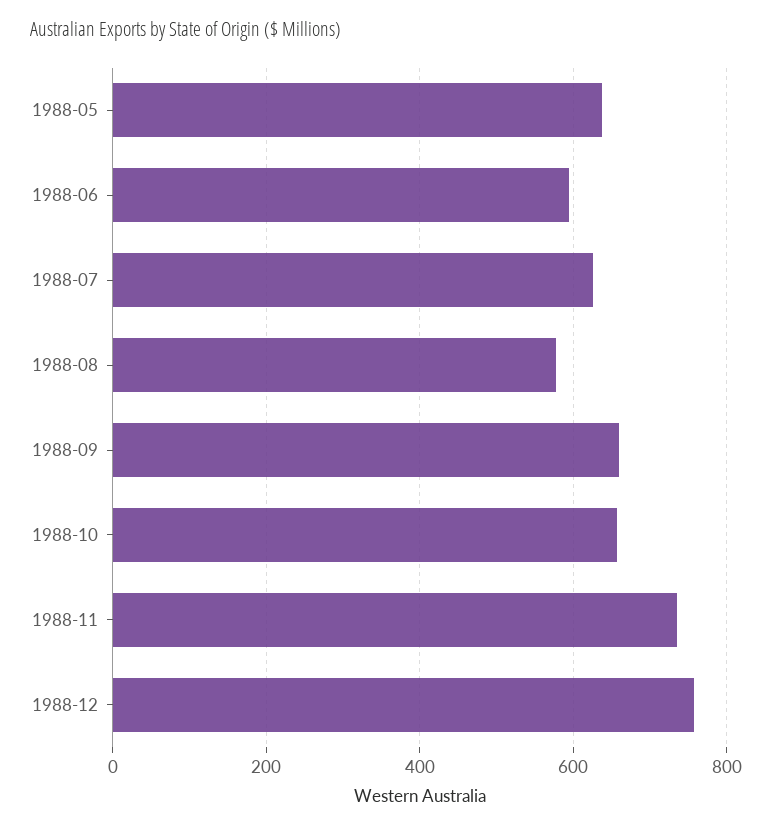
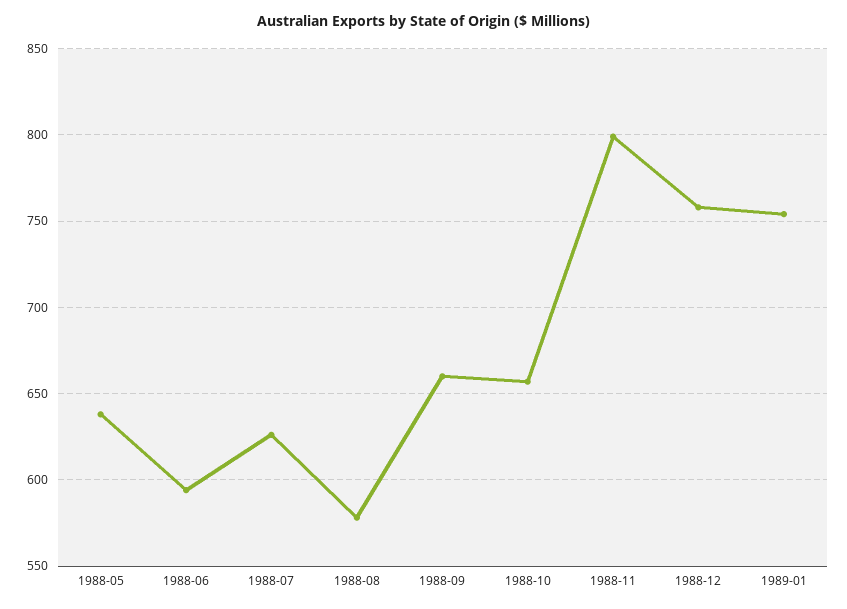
1988-11: 740 -> 800
1989-01: none -> 755

